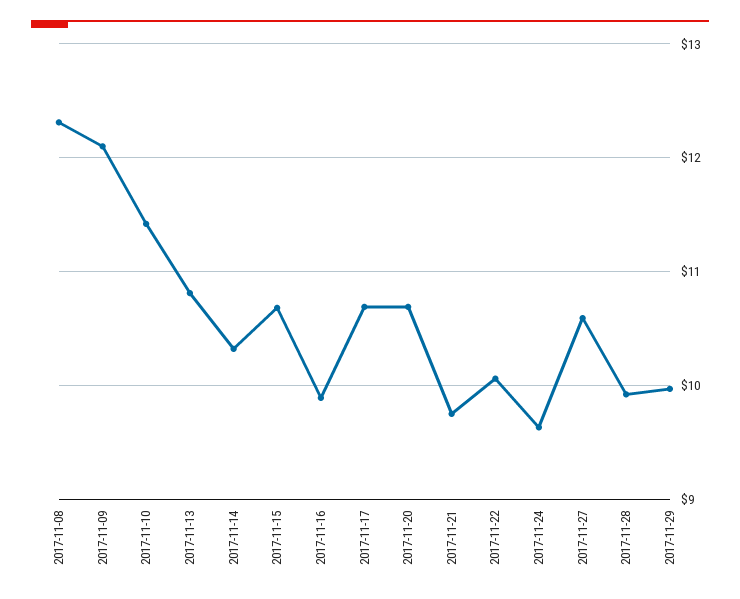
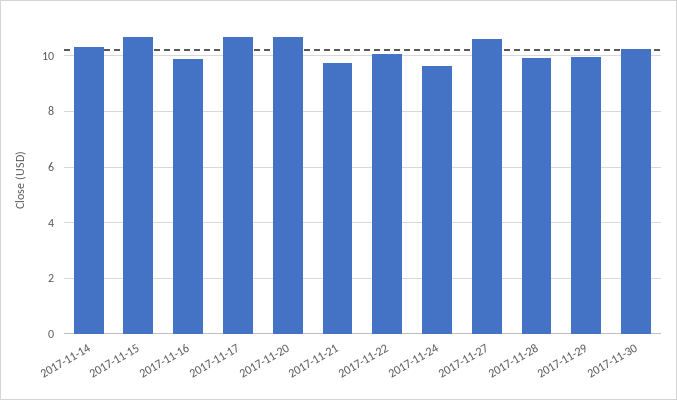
2017-11-08: 12.3 -> none
2017-11-09: 12.1 -> none
2017-11-10: 11.4 -> none
2017-11-13: 10.8 -> none
2017-11-30: none -> 10.25

